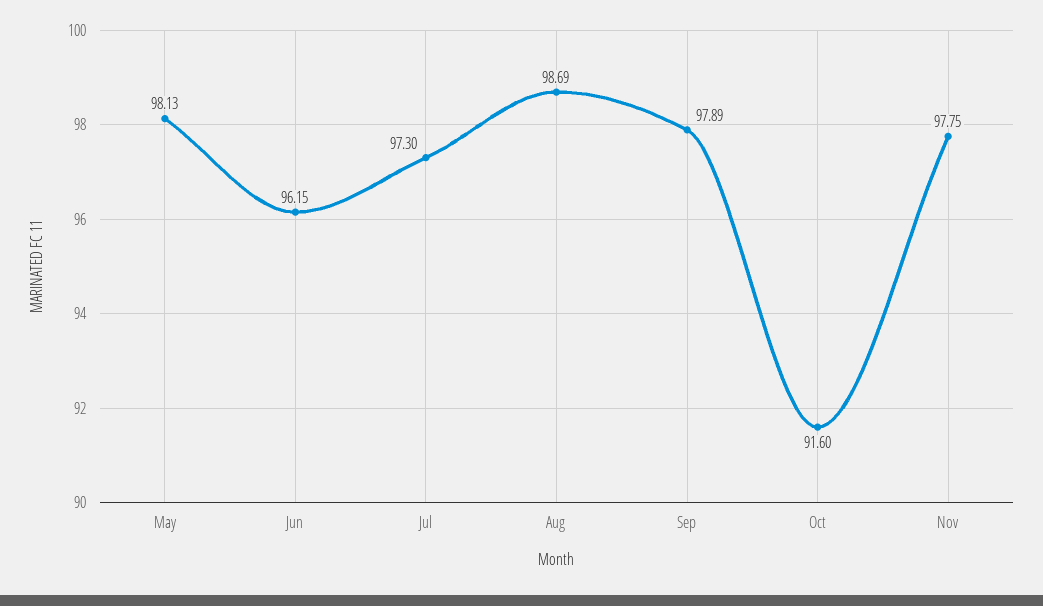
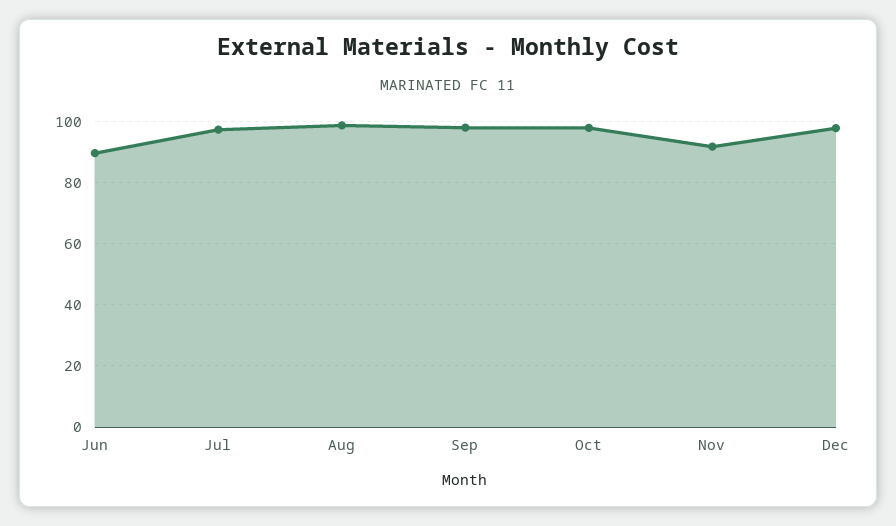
May: 98.13 -> none
Jun: 96.15 -> 90
Oct: 91.6 -> 98
Nov: 97.75 -> 92
Dec: none -> 98

